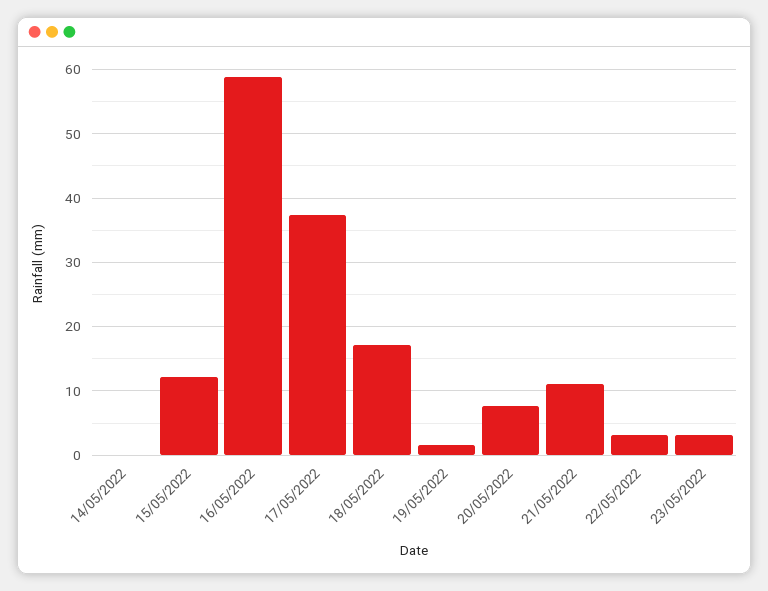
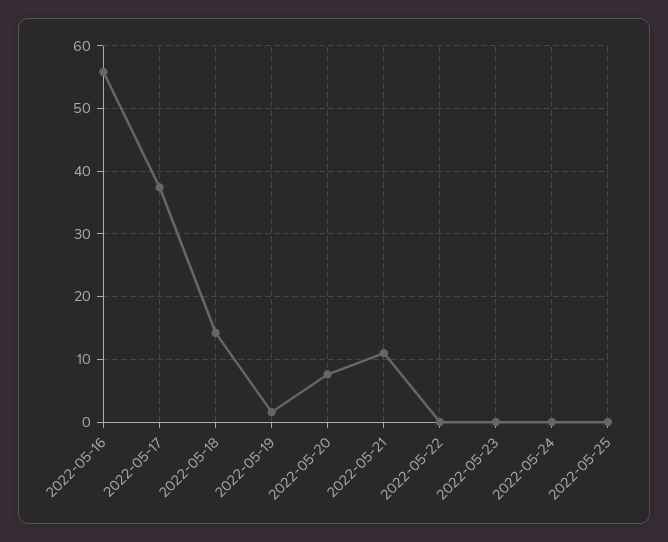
14/05/2022: 0 -> none
15/05/2022: 12 -> none
16/05/2022: 59 -> 56
18/05/2022: 17 -> 14
22/05/2022: 3 -> 0
23/05/2022: 3 -> 0
2022-05-24: none -> 0
2022-05-25: none -> 0

